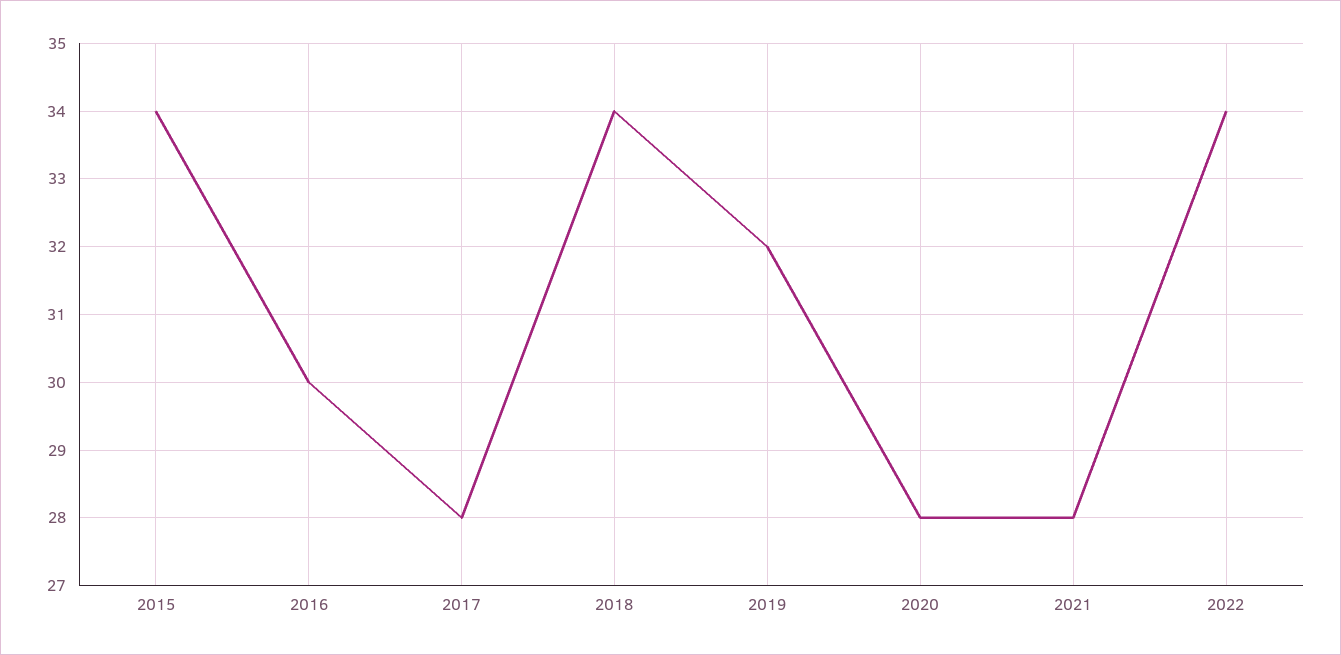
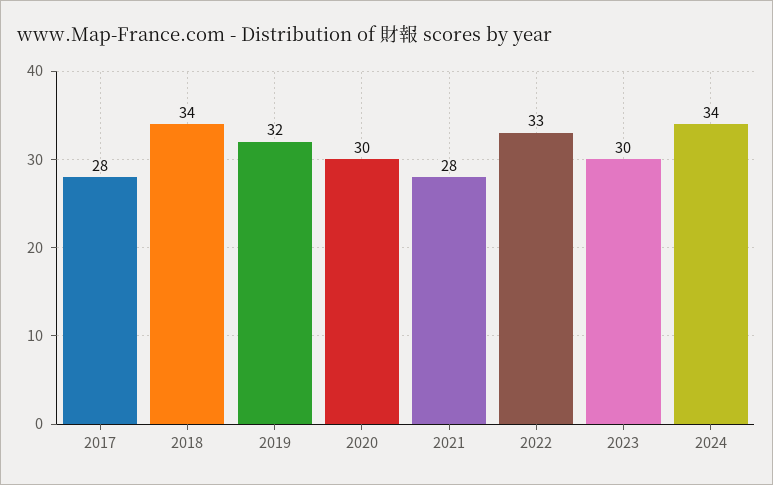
2015: 34 -> none
2016: 30 -> none
2020: 28 -> 30
2022: 34 -> 33
2023: none -> 30
2024: none -> 34

